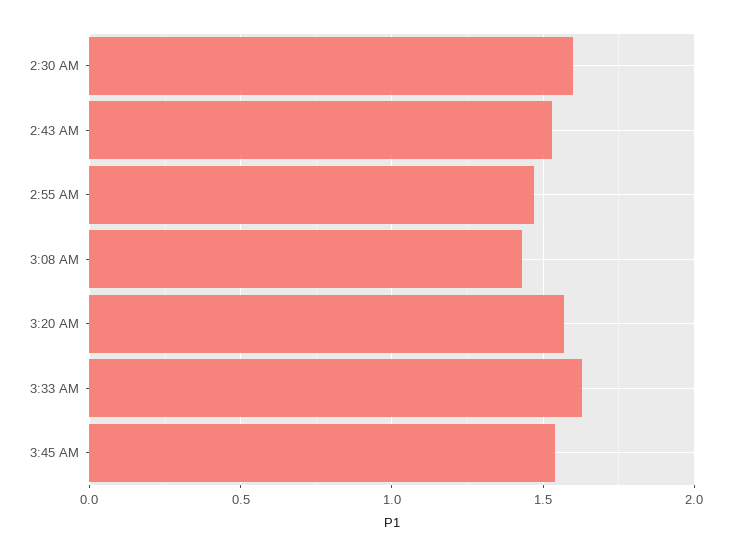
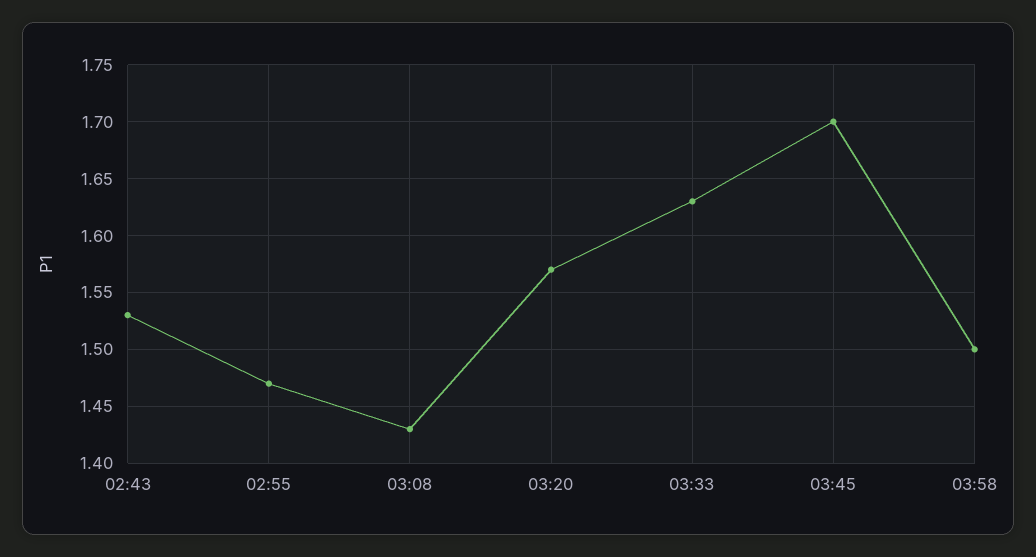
2:30 AM: 1.6 -> none
3:45 AM: 1.55 -> 1.7
03:58: none -> 1.5

